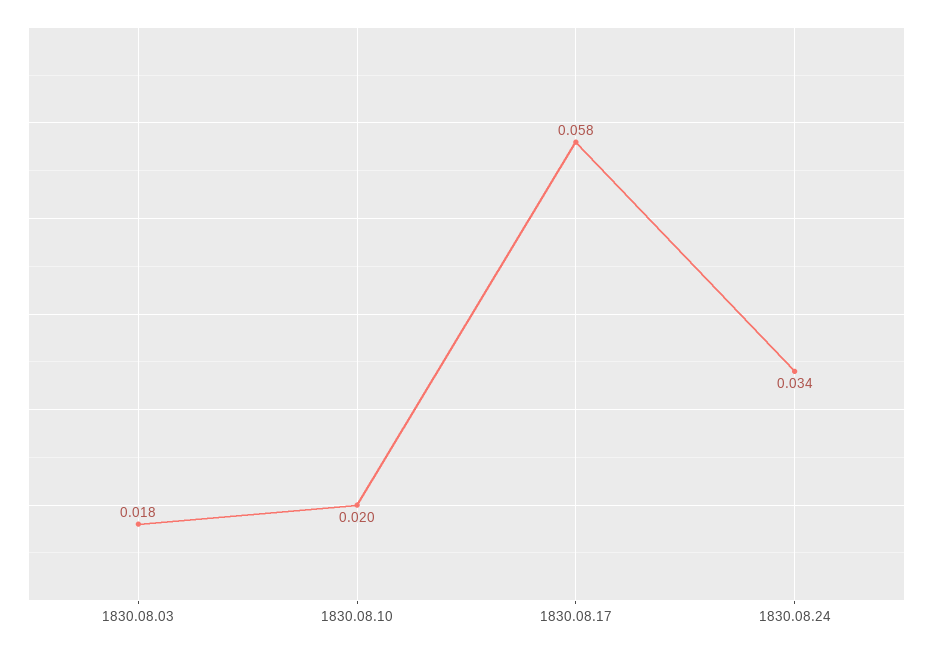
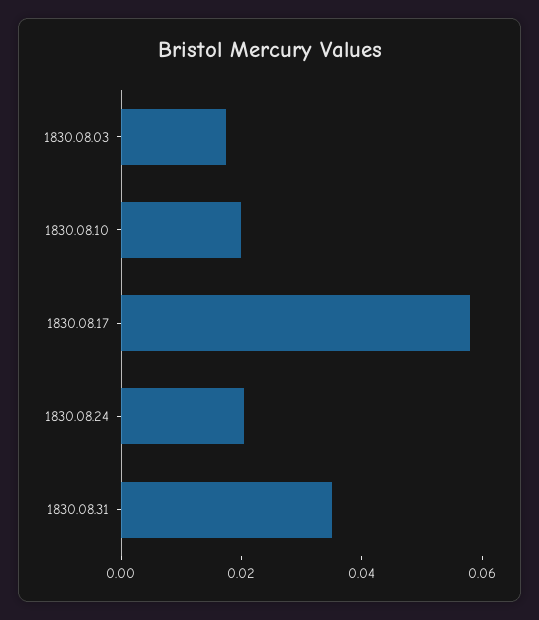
1830.08.24: 0.034 -> 0.02
1830.08.31: none -> 0.035

